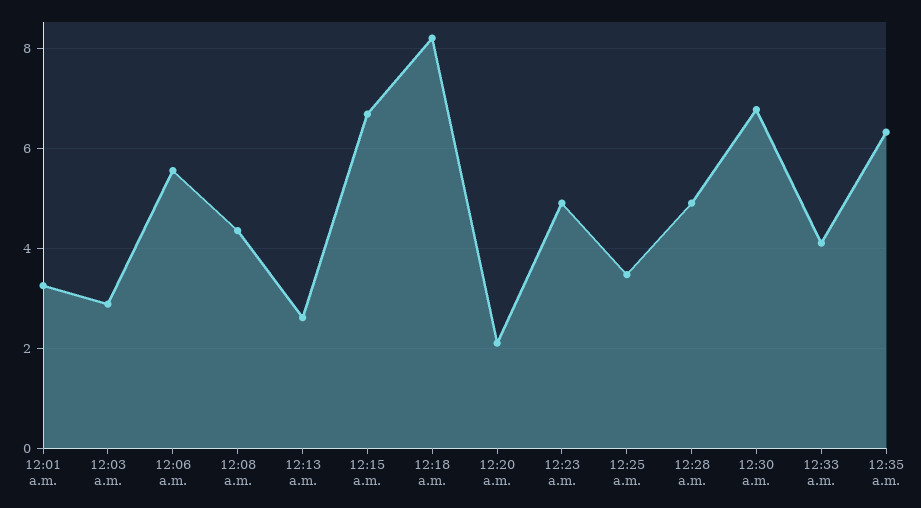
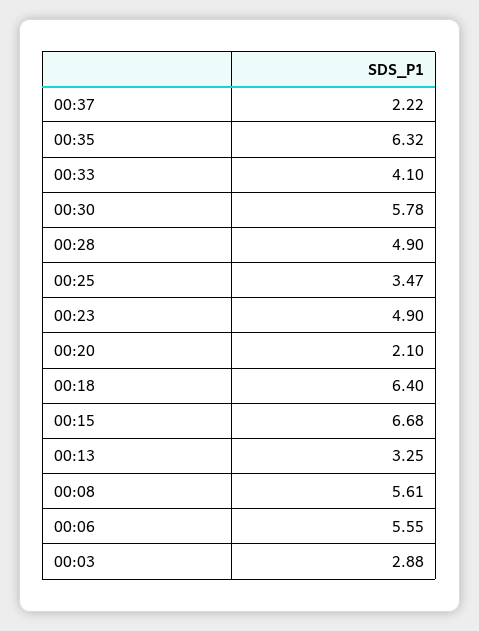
12:01 a.m.: 3.2 -> none
12:08 a.m.: 4.4 -> 5.61
12:13 a.m.: 2.6 -> 3.25
12:18 a.m.: 8.2 -> 6.4
12:30 a.m.: 6.8 -> 5.78
00:37: none -> 2.22

